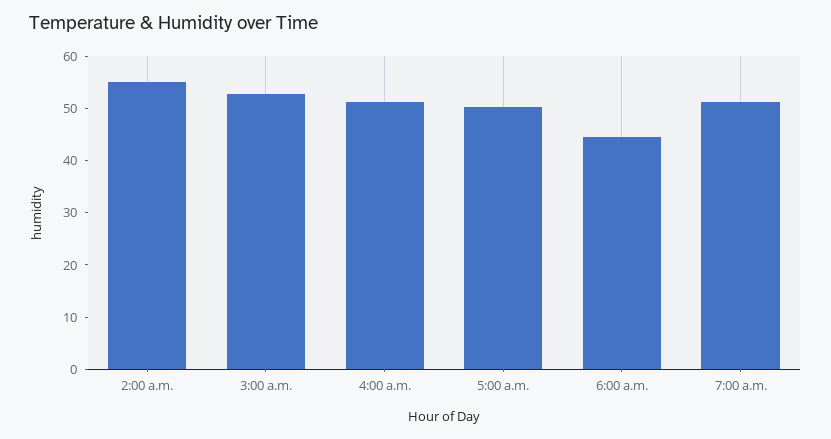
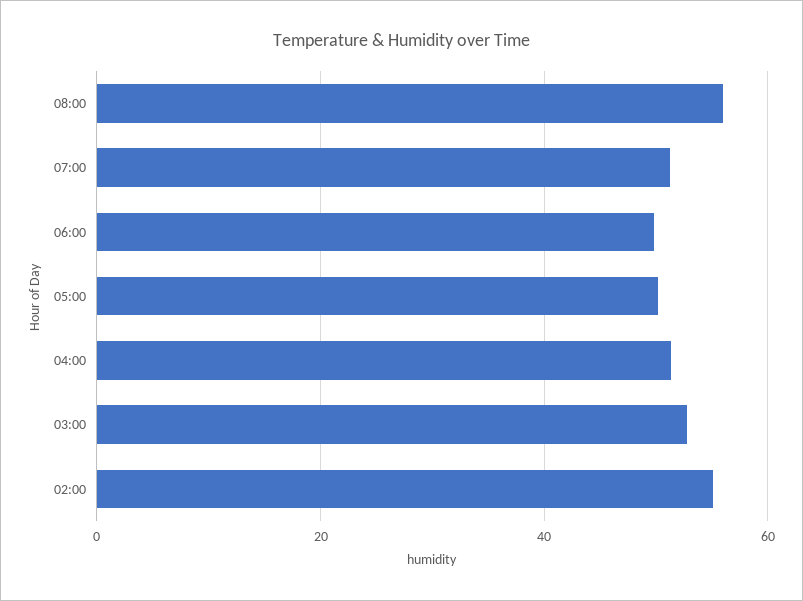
6:00 a.m.: 44 -> 50
08:00: none -> 56

